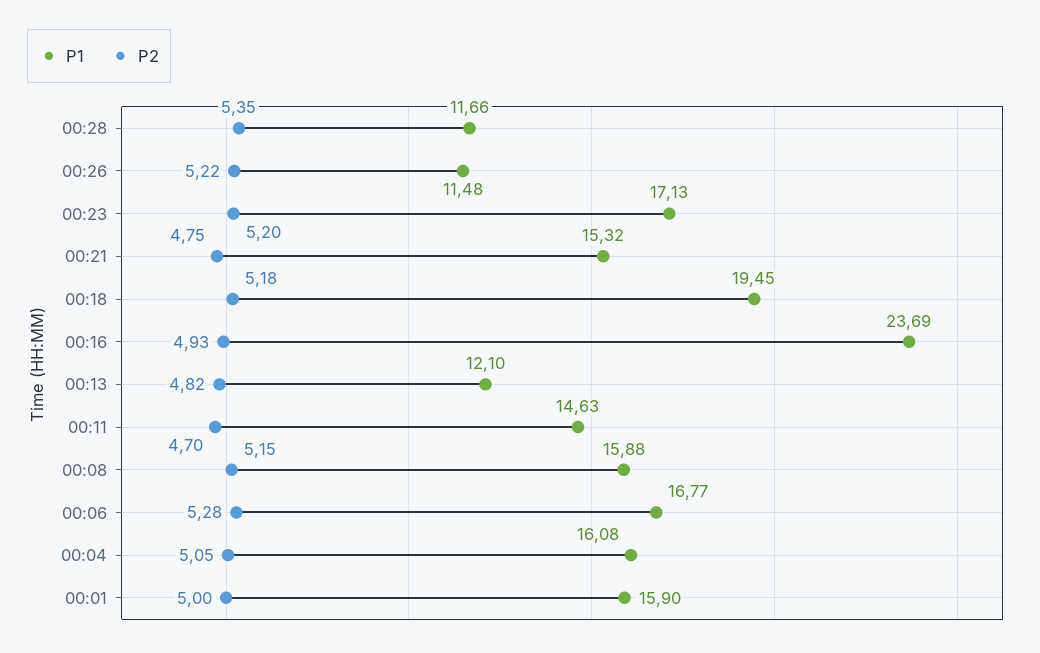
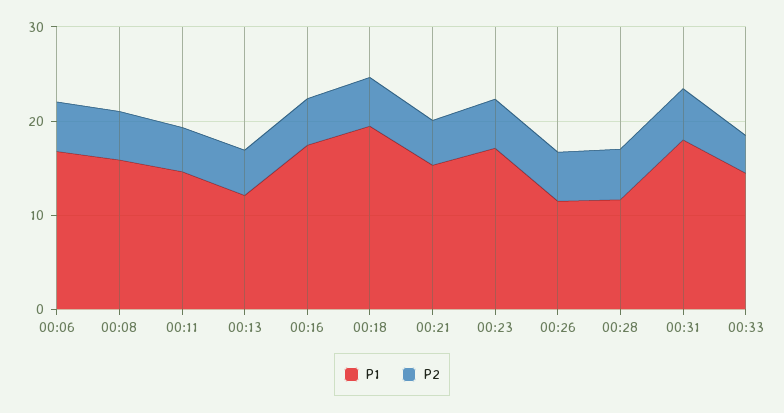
P1, 00:16: 23.69 -> 18
P1, 00:04: 16.08 -> none
P2, 00:04: 5.05 -> none
P1, 00:01: 15.9 -> none
P2, 00:01: 5 -> none
P1, 00:31: none -> 18
P2, 00:31: none -> 6
P1, 00:33: none -> 14
P2, 00:33: none -> 4

